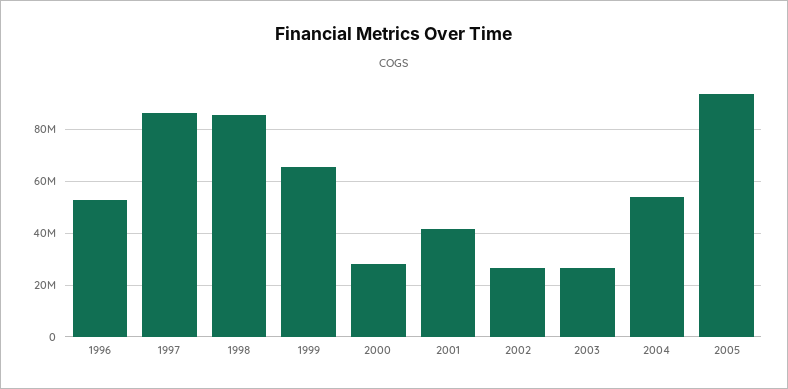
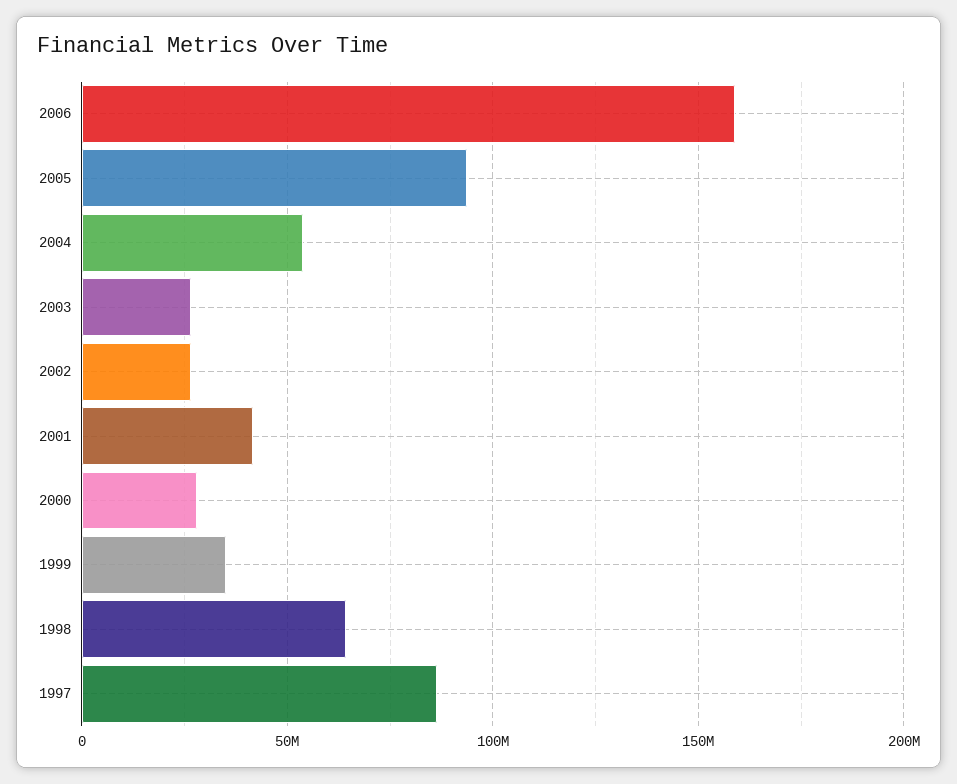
1996: 52500000 -> none
1998: 85000000 -> 65000000
1999: 65000000 -> 35000000
2006: none -> 160000000

